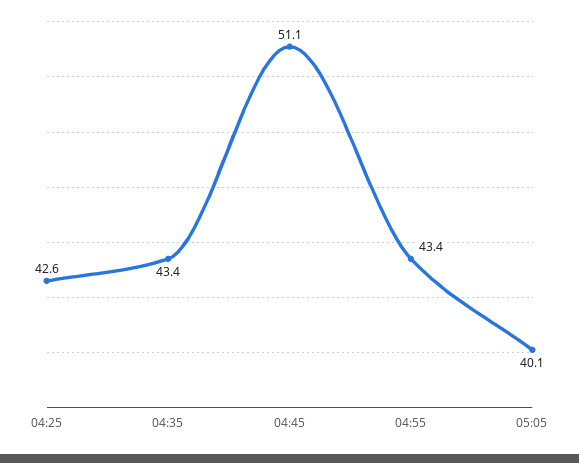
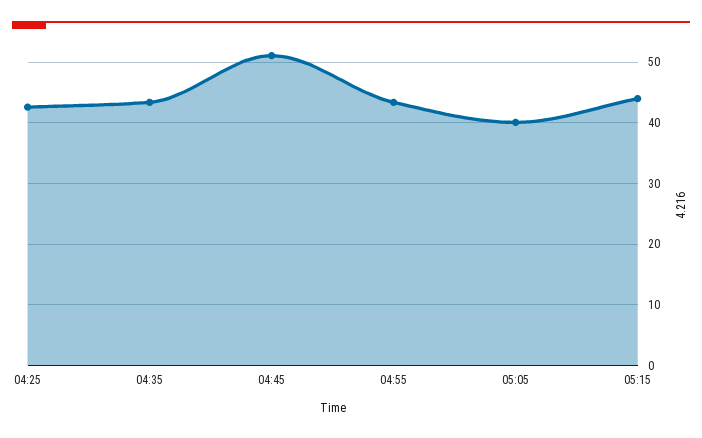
05:15: none -> 44

